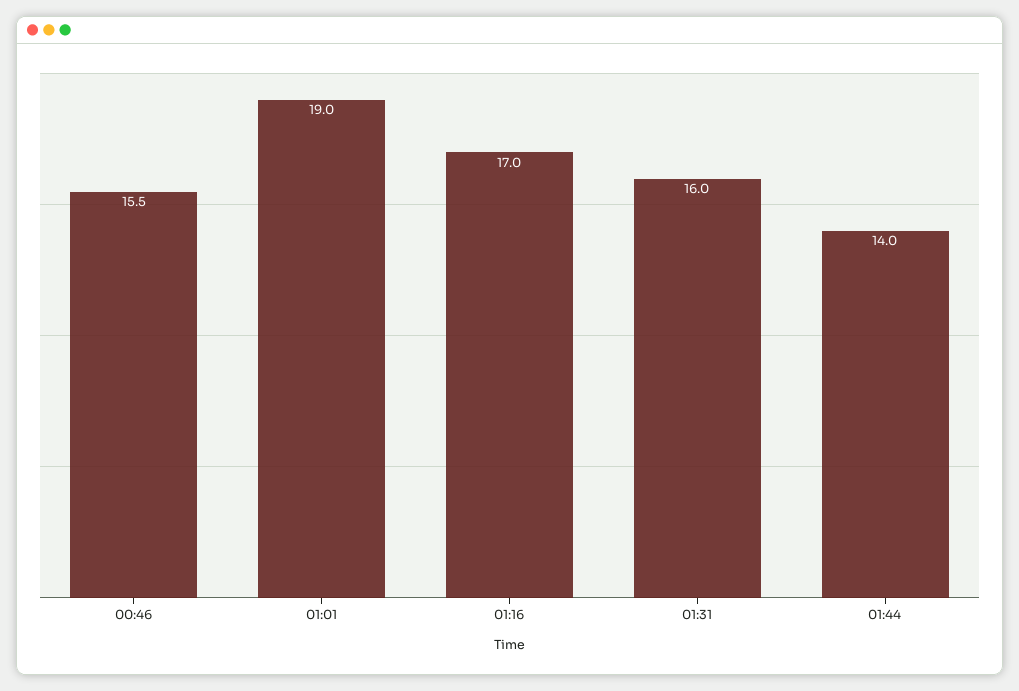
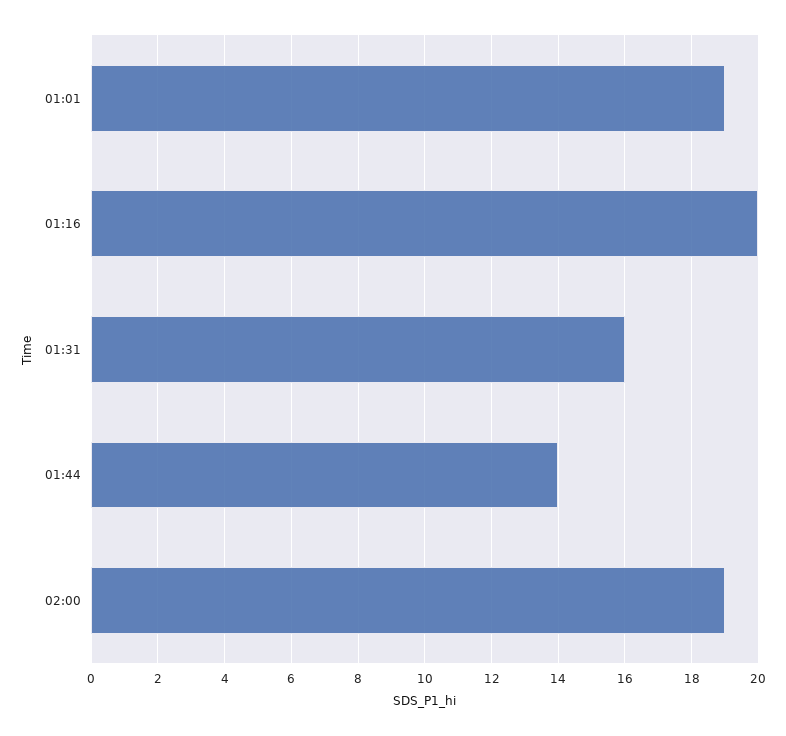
00:46: 15.5 -> none
01:16: 17 -> 20
02:00: none -> 19

